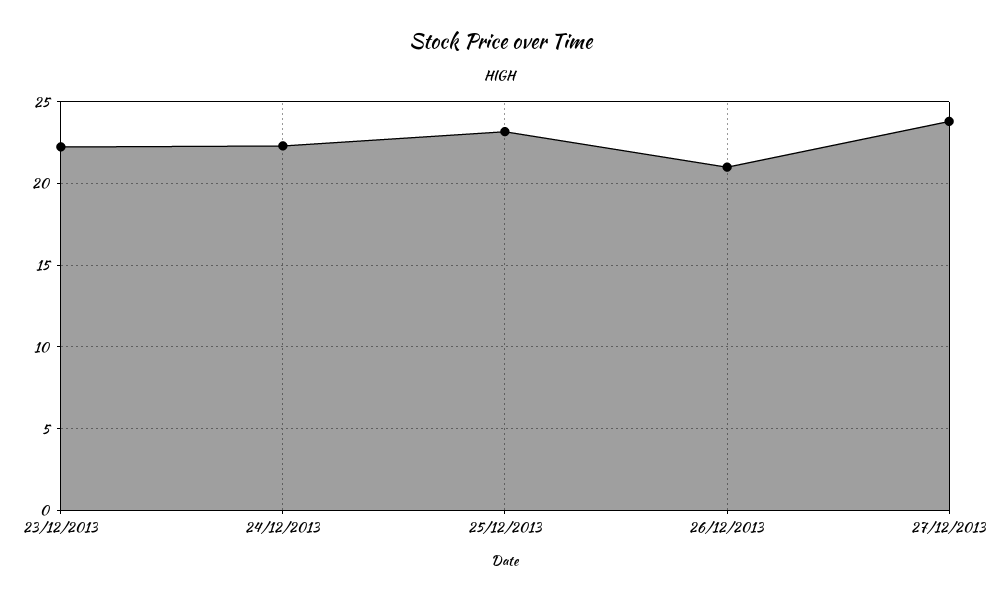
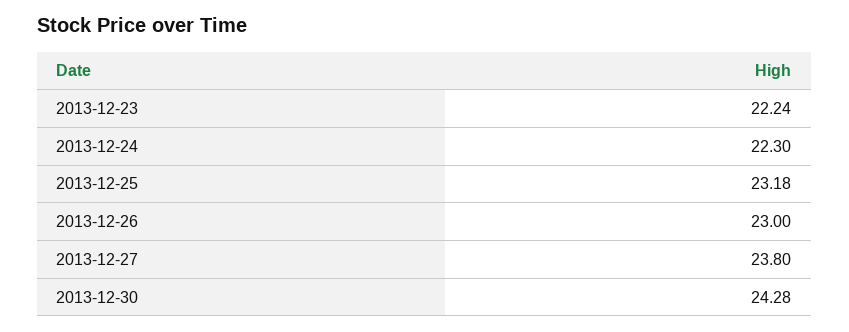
26/12/2013: 21 -> 23
2013-12-30: none -> 24.28

